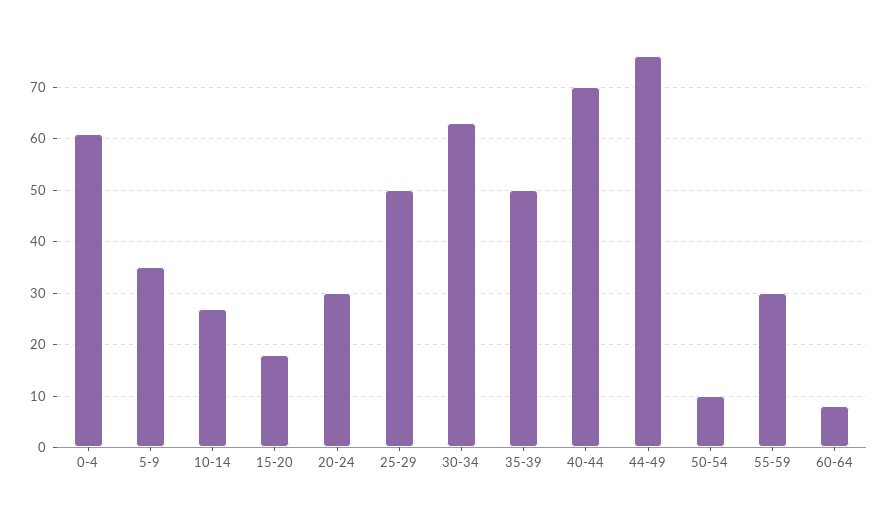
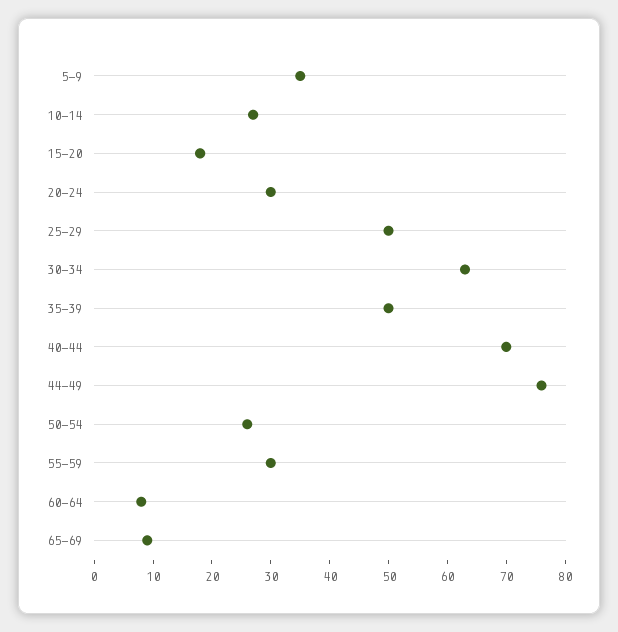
0-4: 60 -> none
50-54: 10 -> 25
65-69: none -> 10

